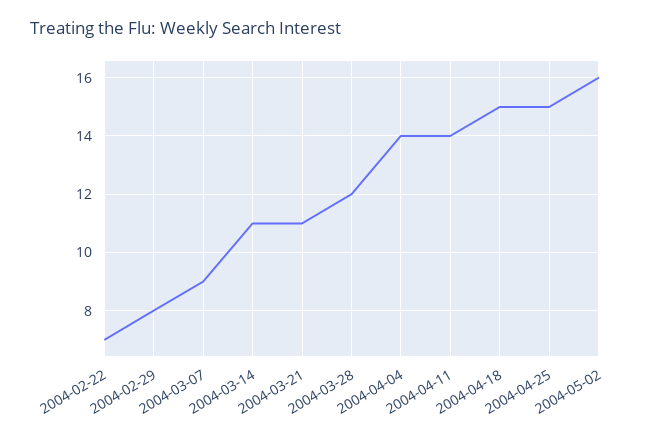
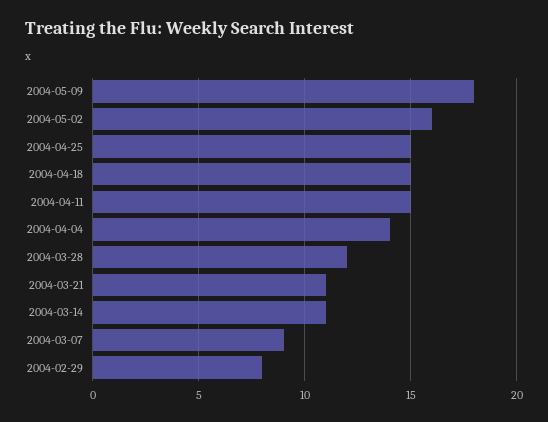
2004-02-22: 7 -> none
2004-04-11: 14 -> 15
2004-05-09: none -> 18

